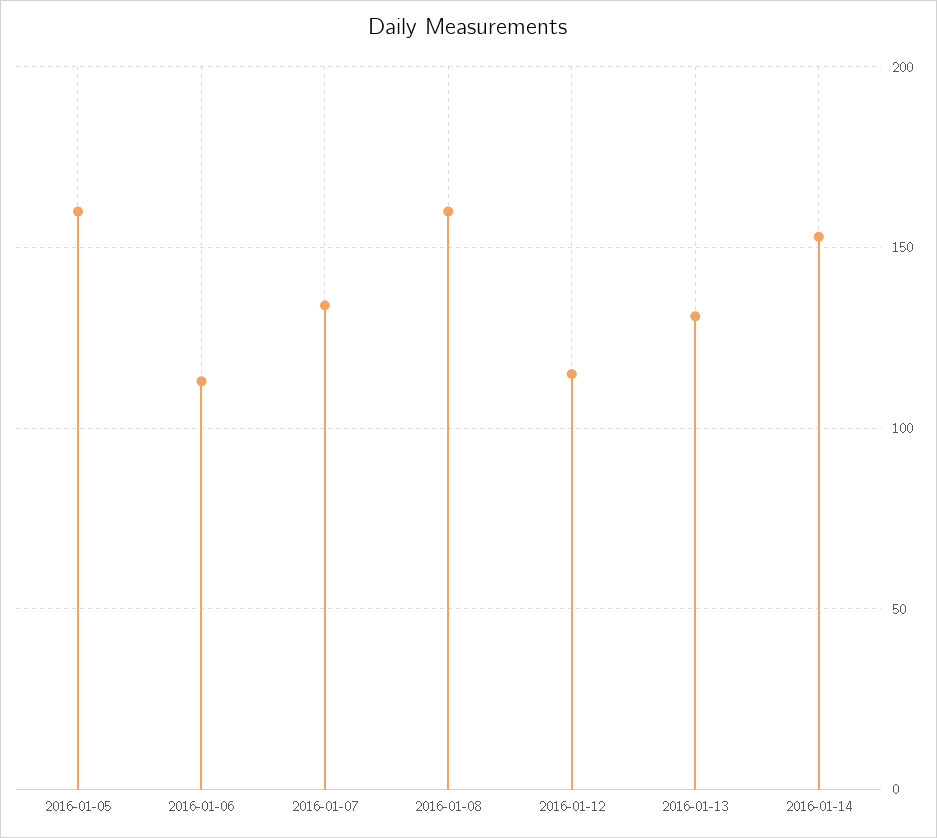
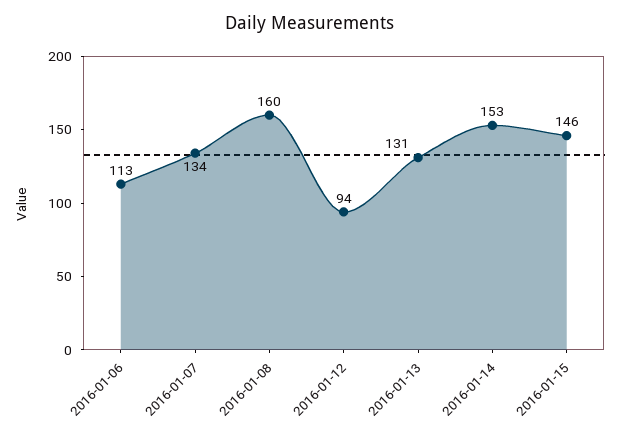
2016-01-05: 160 -> none
2016-01-12: 115 -> 94
2016-01-15: none -> 146

